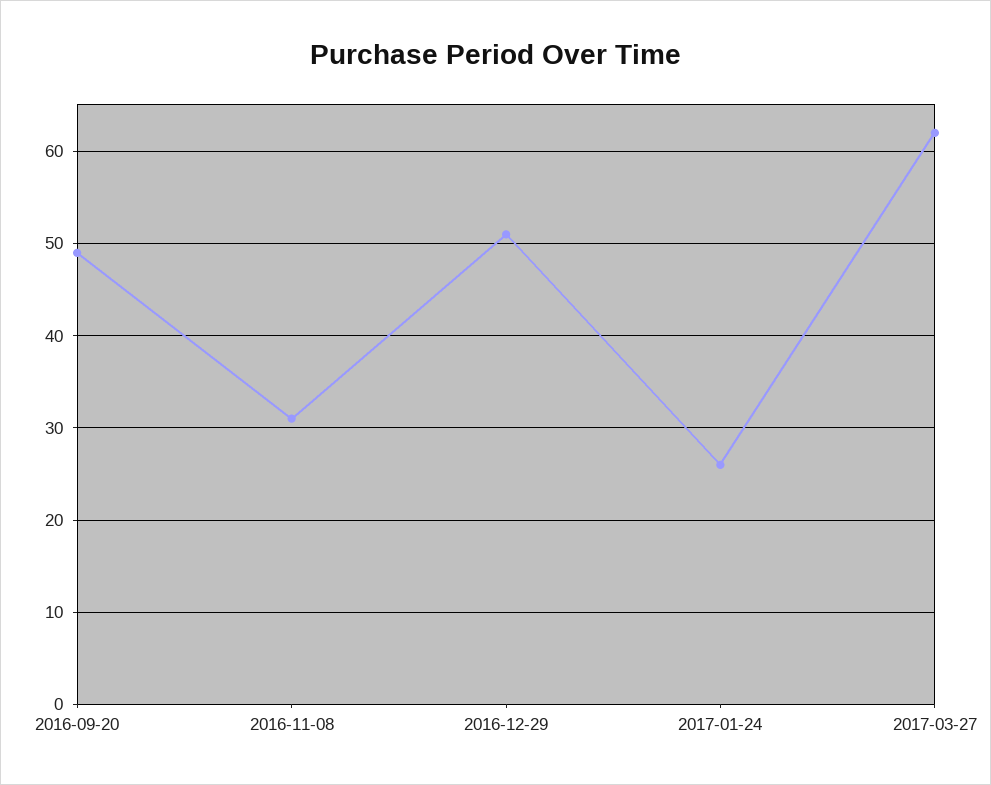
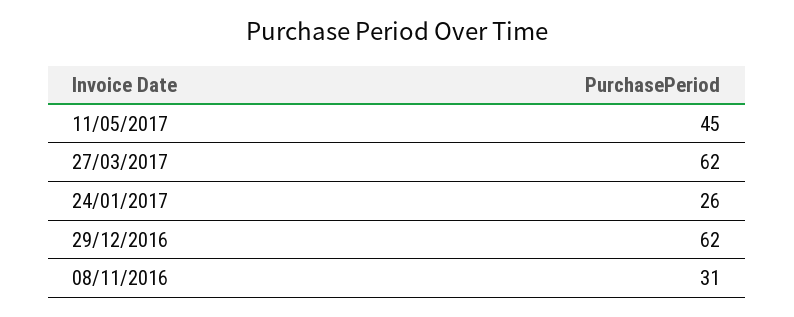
2016-09-20: 49 -> none
2016-12-29: 51 -> 62
11/05/2017: none -> 45

